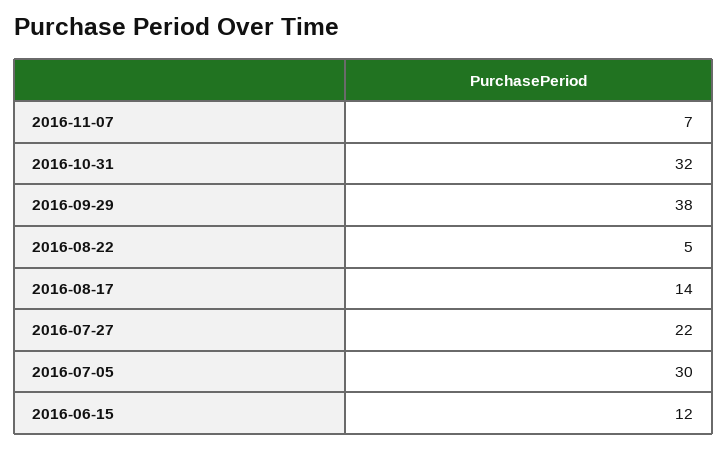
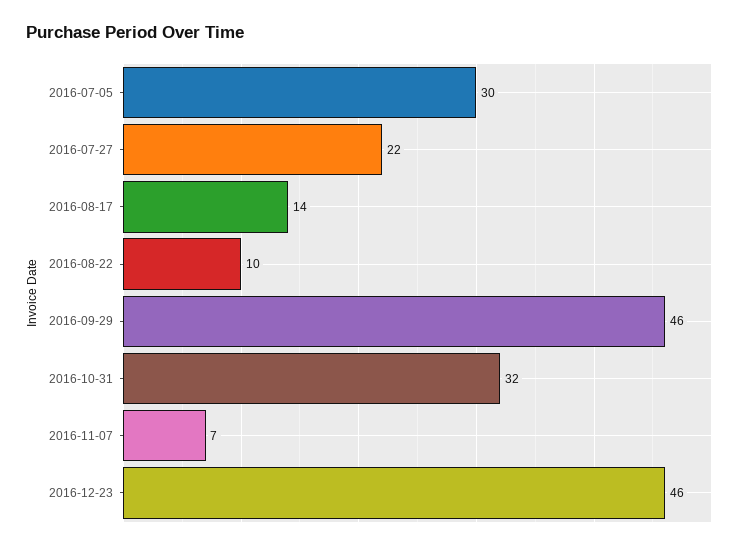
2016-09-29: 38 -> 46
2016-08-22: 5 -> 10
2016-06-15: 12 -> none
2016-12-23: none -> 46

